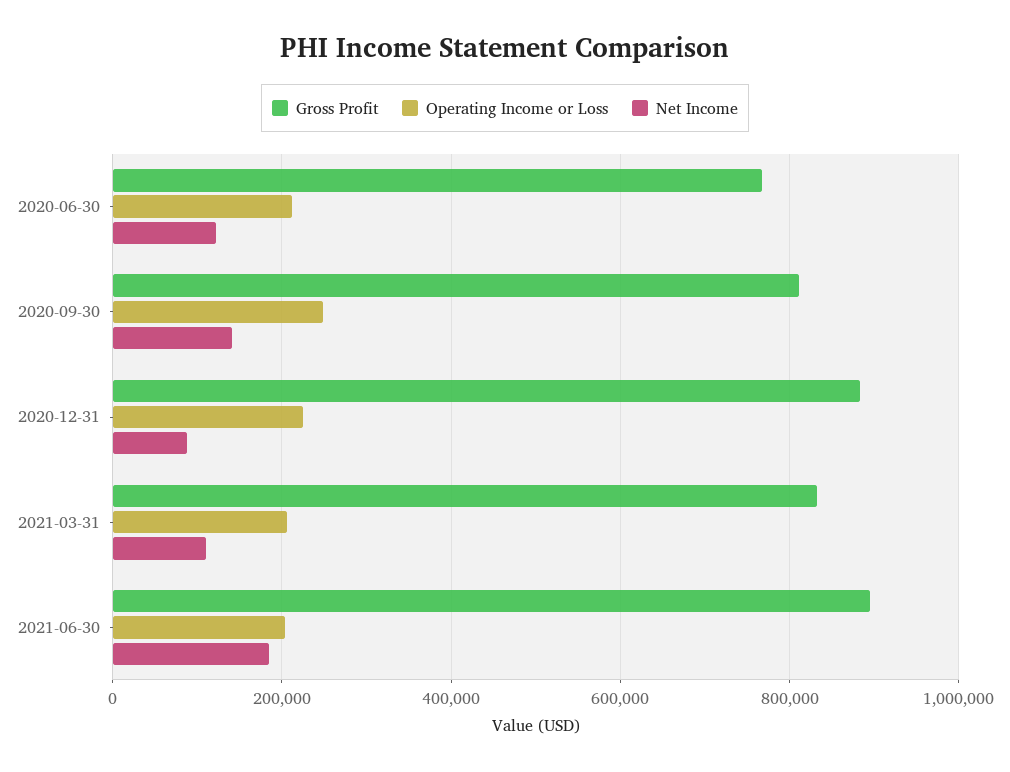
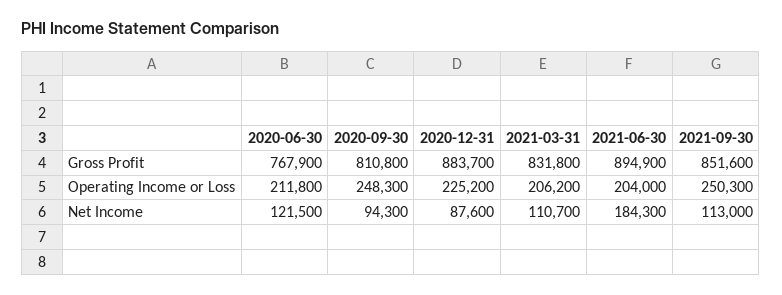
Net Income, 2020-09-30: 140000 -> 94300
Gross Profit, 2021-09-30: none -> 851600
Operating Income or Loss, 2021-09-30: none -> 250300
Net Income, 2021-09-30: none -> 113000

